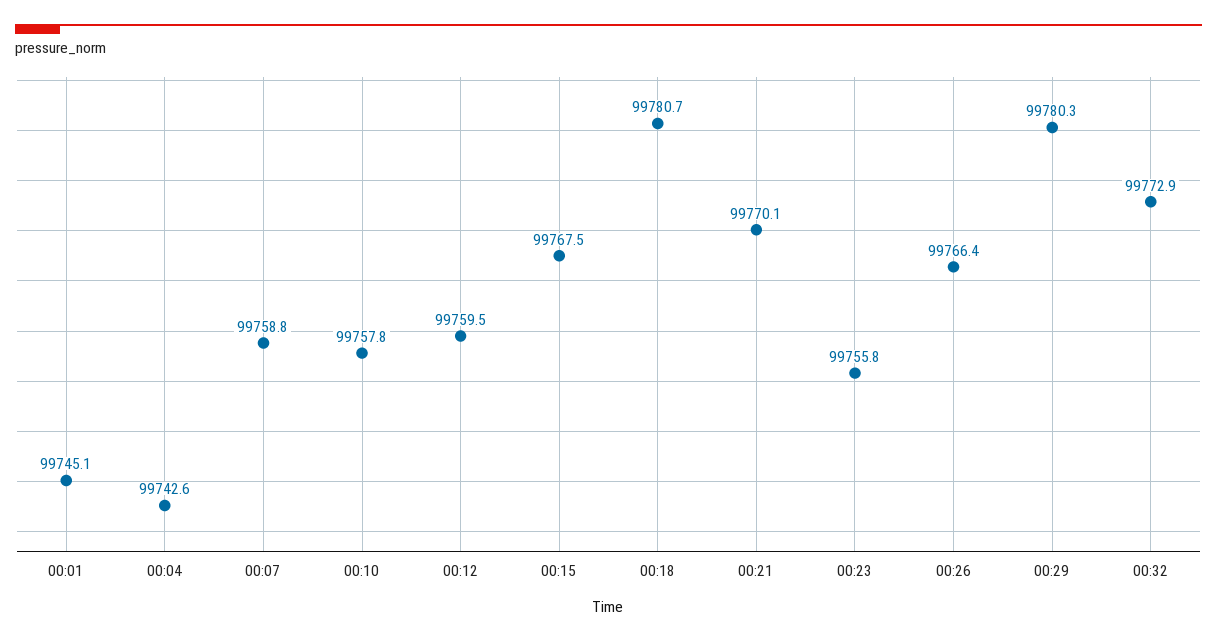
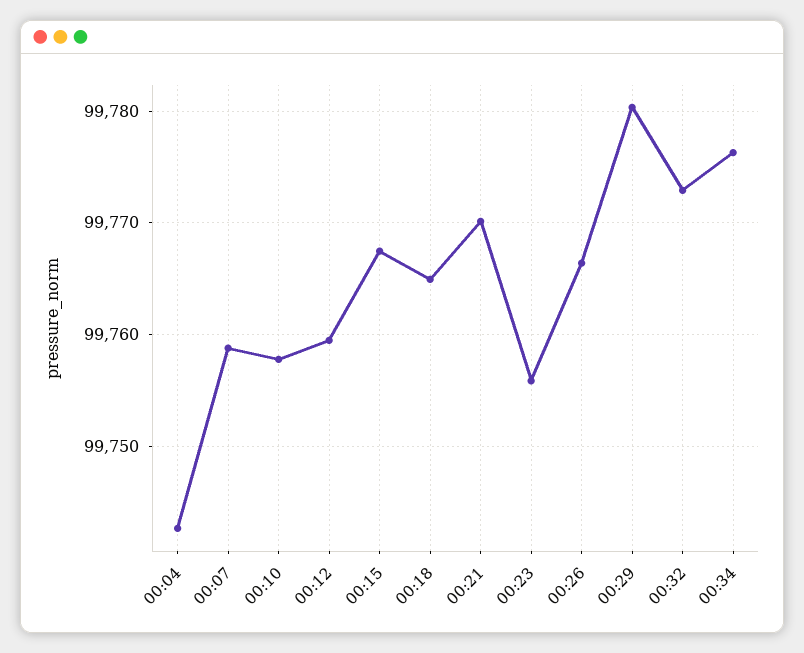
00:01: 99745.1 -> none
00:18: 99780.7 -> 99765
00:34: none -> 99776

